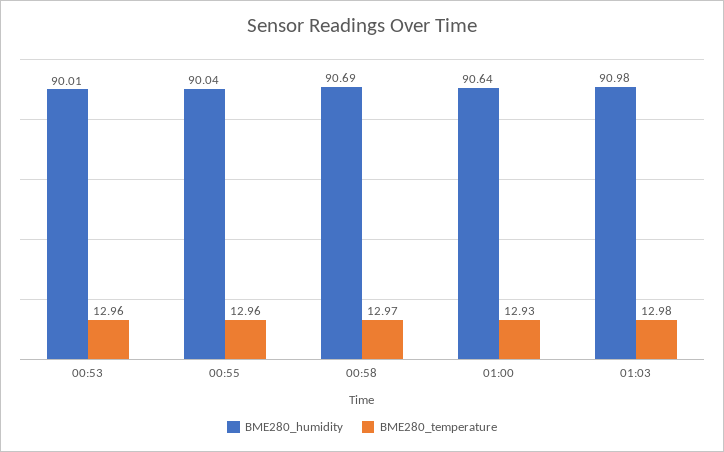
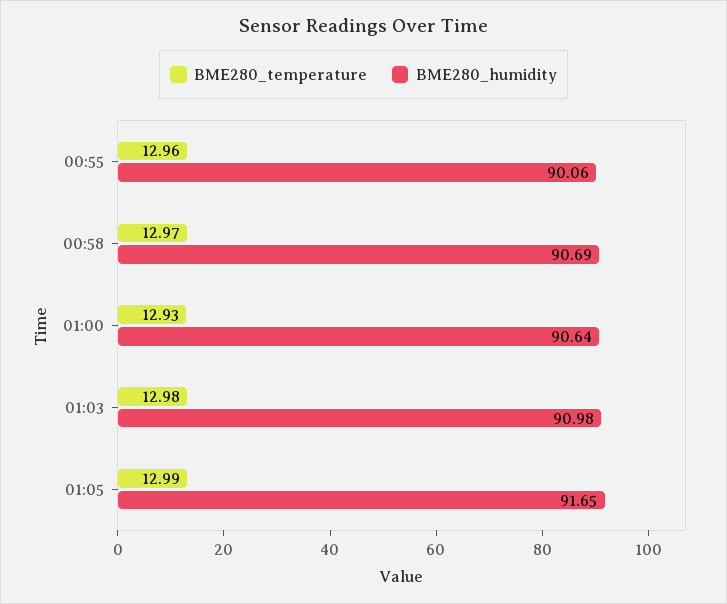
BME280_humidity, 00:53: 90.01 -> none
BME280_temperature, 00:53: 12.96 -> none
BME280_humidity, 00:55: 90.04 -> 90.06
BME280_temperature, 01:05: none -> 12.99
BME280_humidity, 01:05: none -> 91.65

